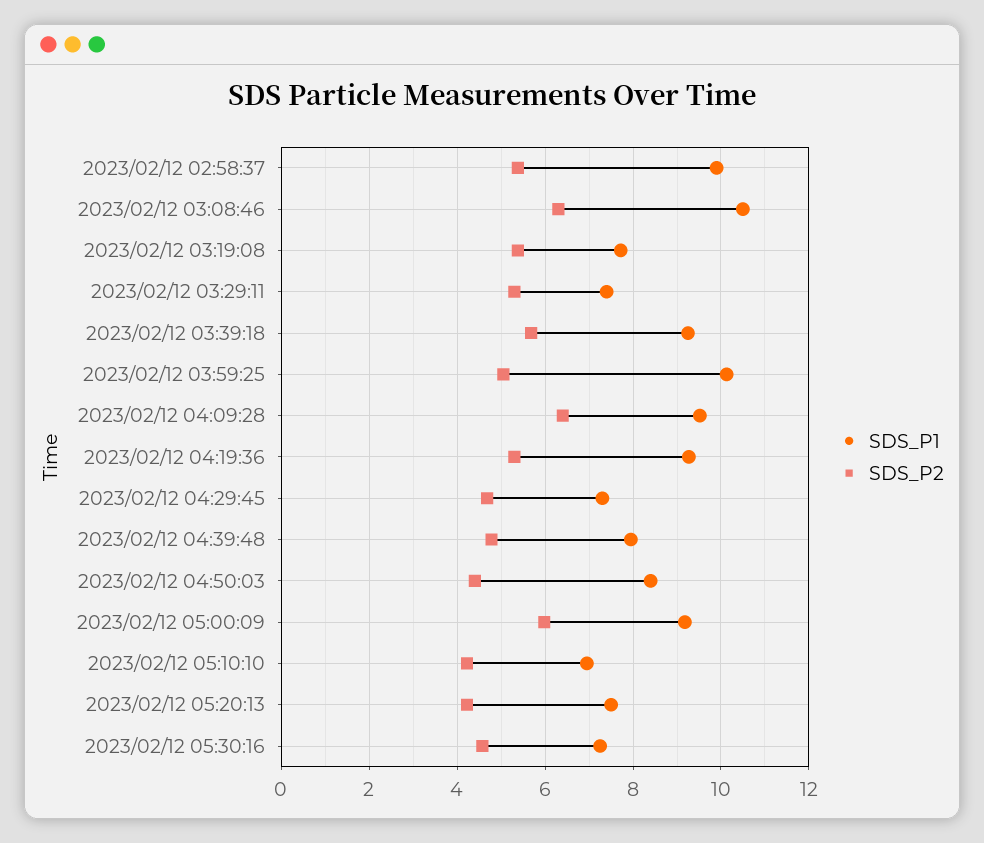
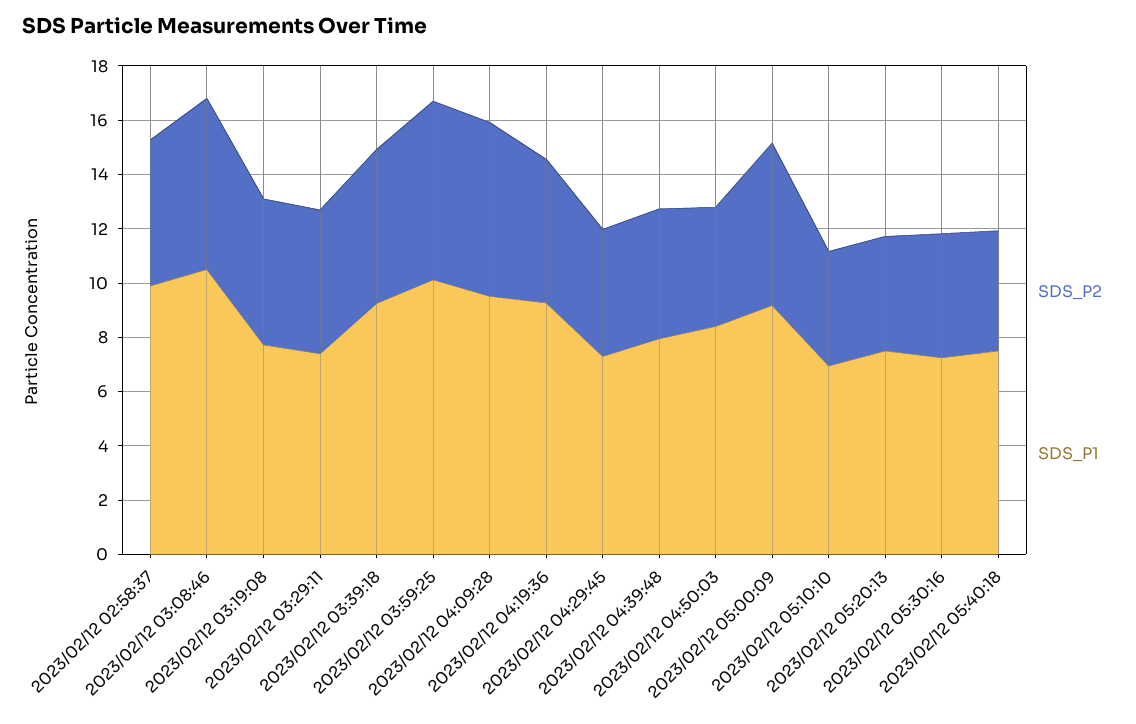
SDS_P2, 2023/02/12 03:59:25: 5 -> 6.5
SDS_P2, 2023/02/12 05:40:18: none -> 4.5
SDS_P1, 2023/02/12 05:40:18: none -> 7.5

